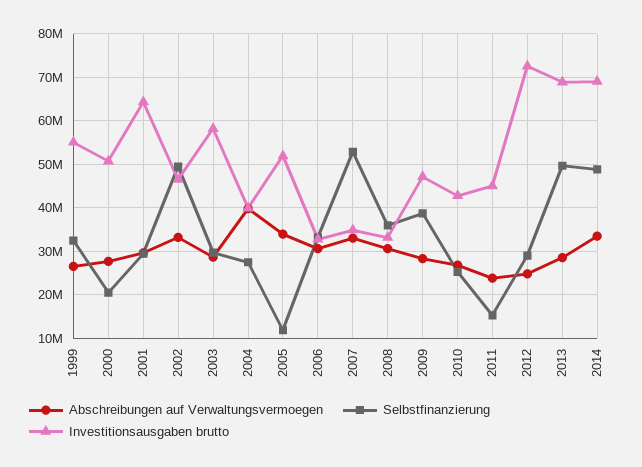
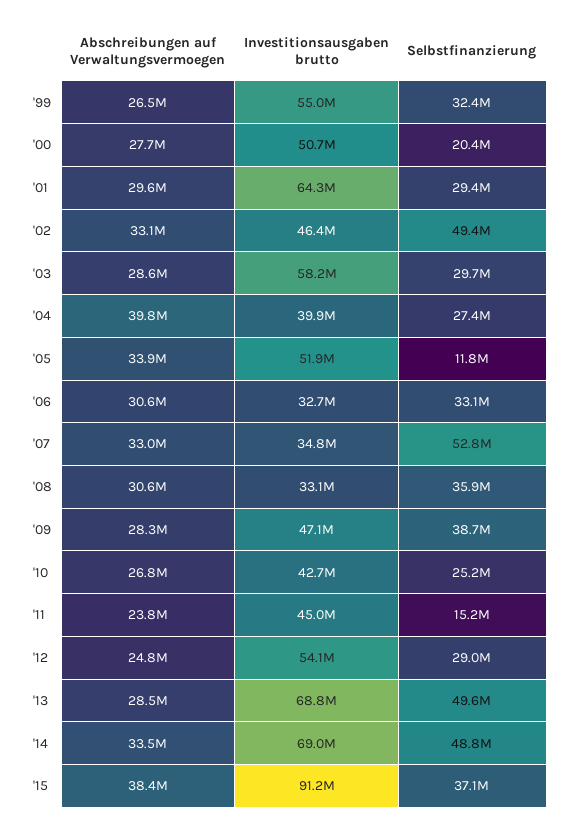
Investitionsausgaben brutto, 2012: 72000000 -> 54100000
Abschreibungen auf Verwaltungsvermoegen, '15: none -> 38400000
Investitionsausgaben brutto, '15: none -> 91200000
Selbstfinanzierung, '15: none -> 37100000

